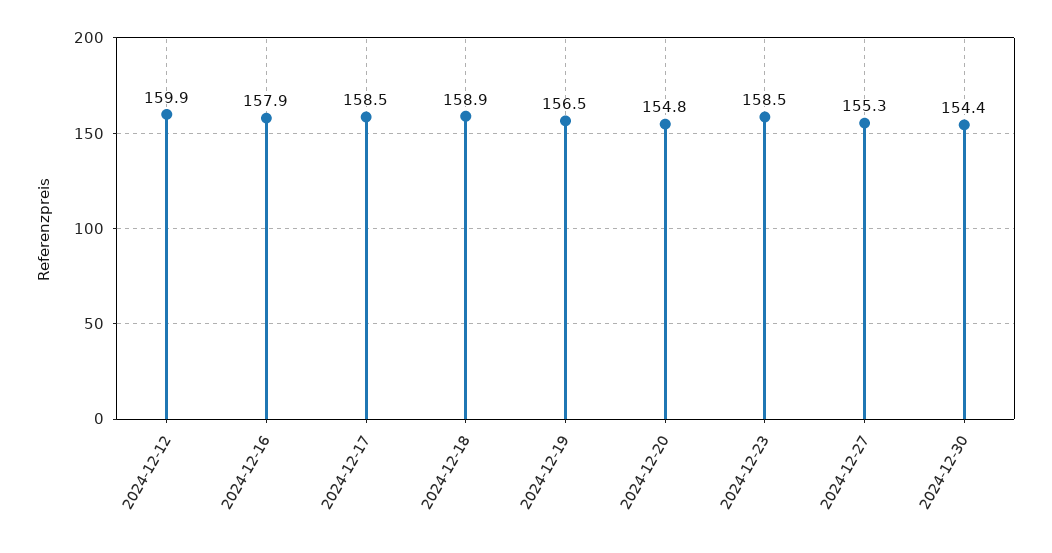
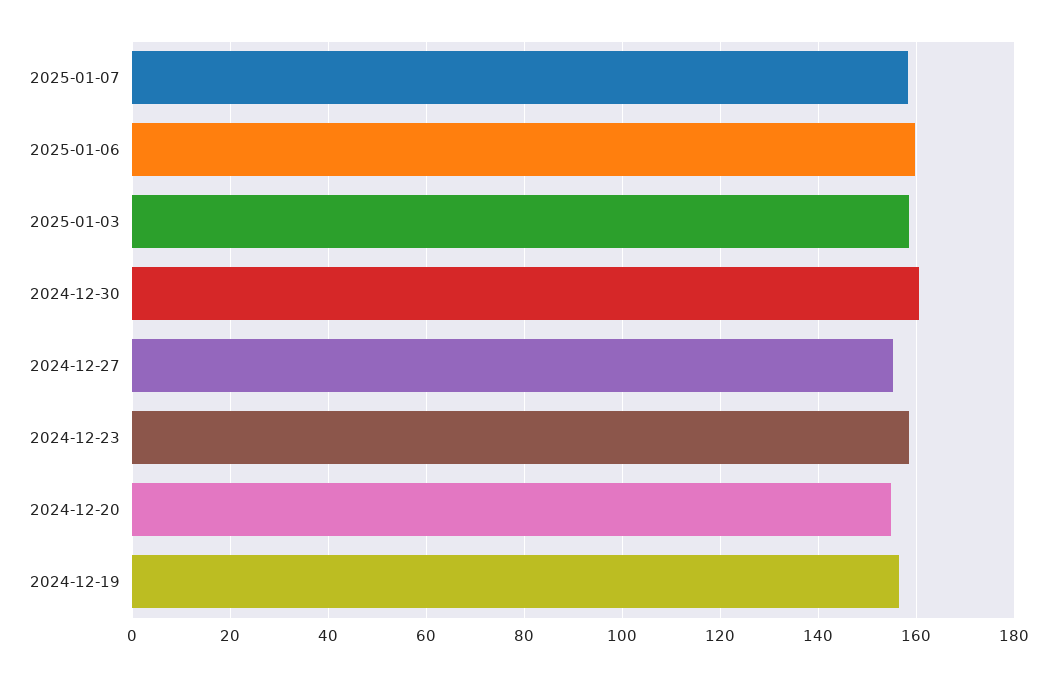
2024-12-12: 159.9 -> none
2024-12-16: 157.9 -> none
2024-12-17: 158.5 -> none
2024-12-18: 158.9 -> none
2024-12-30: 154.4 -> 160
2025-01-07: none -> 158
2025-01-06: none -> 160
2025-01-03: none -> 158

